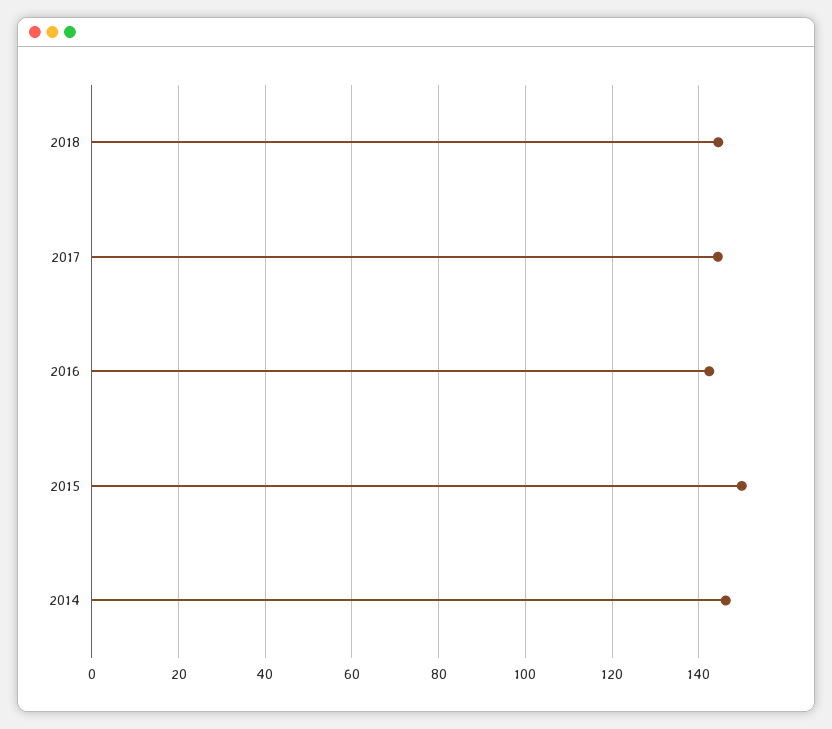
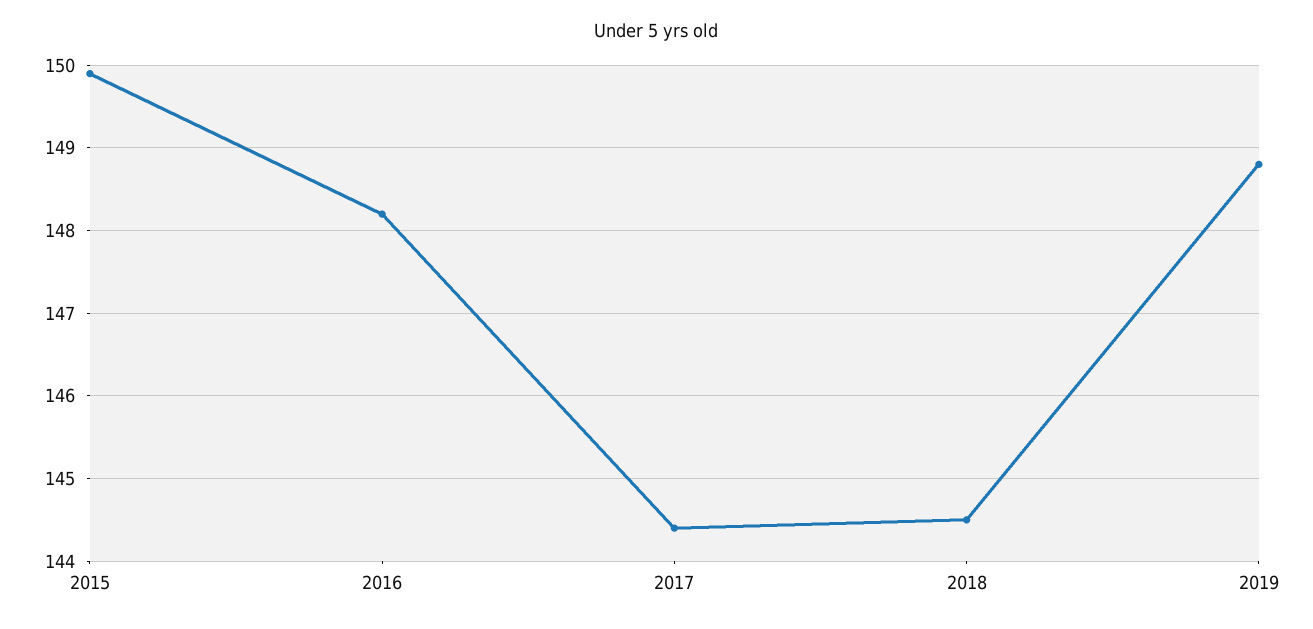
2016: 142 -> 148.2
2014: 146 -> none
2019: none -> 148.8

